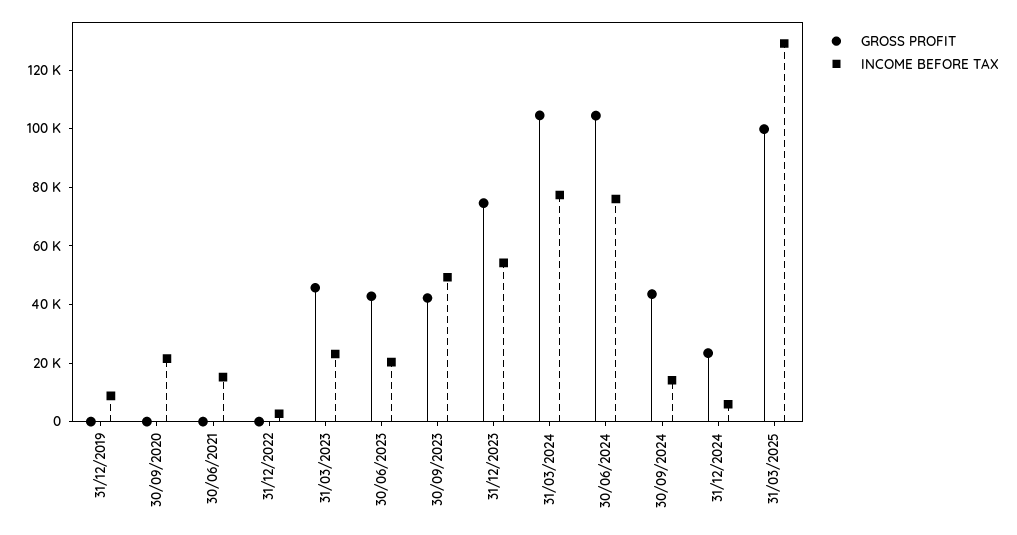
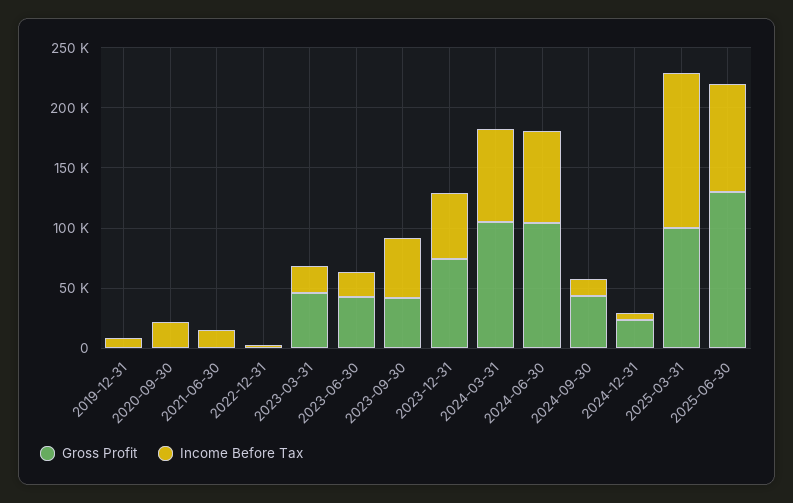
GROSS PROFIT, 2025-06-30: none -> 130000
INCOME BEFORE TAX, 2025-06-30: none -> 90000

